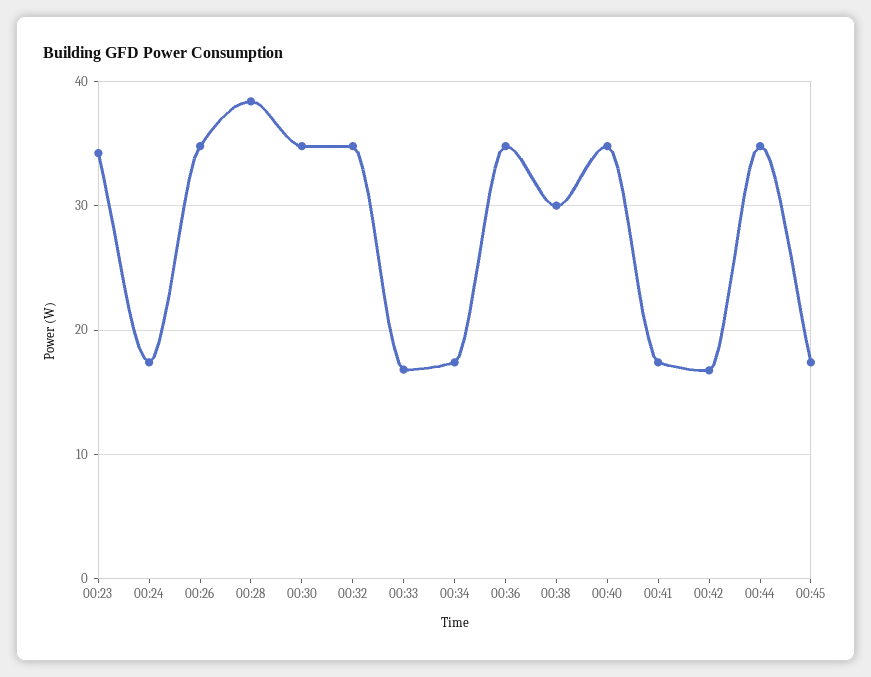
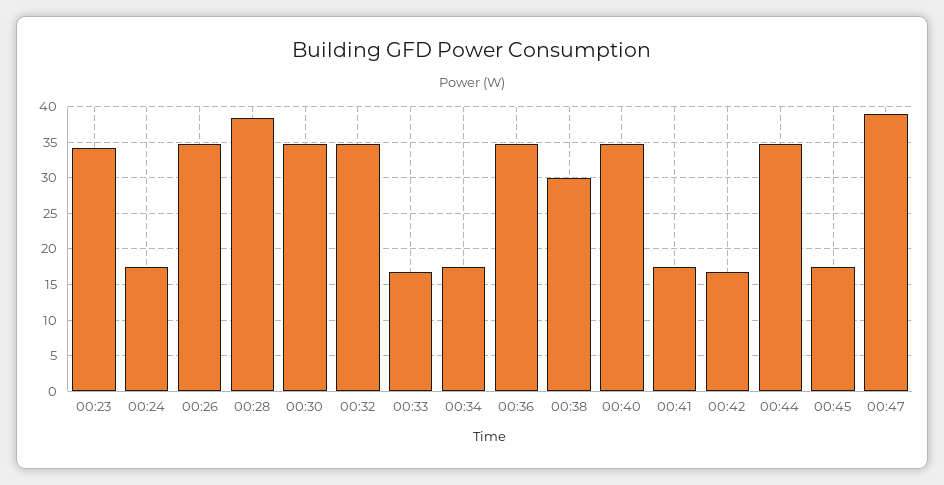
00:47: none -> 39

